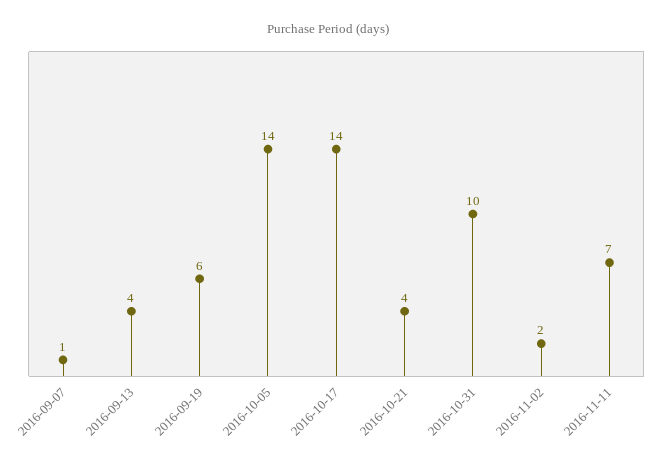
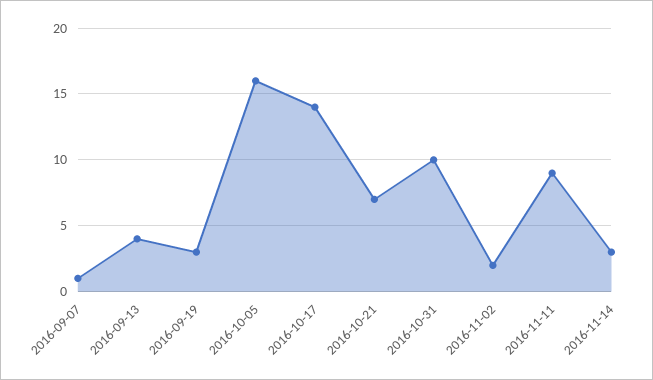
2016-09-19: 6 -> 3
2016-10-05: 14 -> 16
2016-10-21: 4 -> 7
2016-11-11: 7 -> 9
2016-11-14: none -> 3

